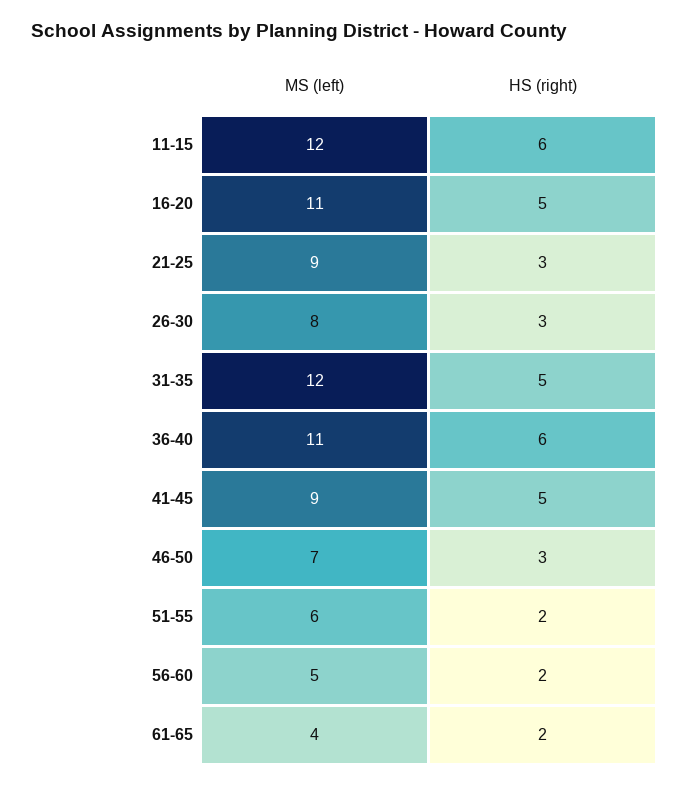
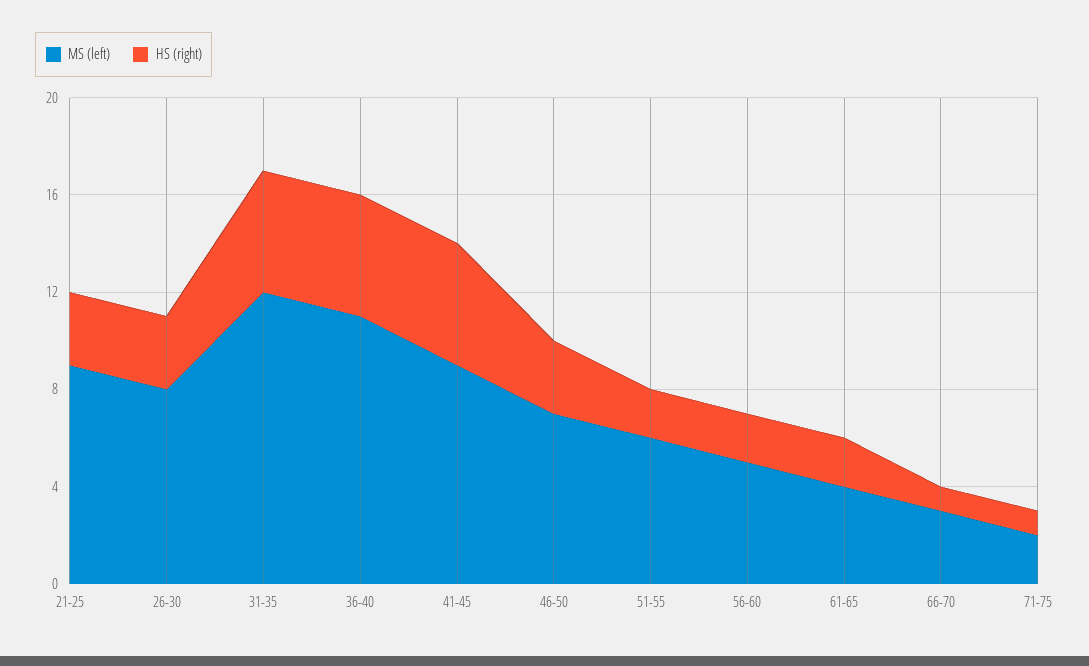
MS (left), 11-15: 12 -> none
HS (right), 11-15: 6 -> none
MS (left), 16-20: 11 -> none
HS (right), 16-20: 5 -> none
HS (right), 36-40: 6 -> 5
MS (left), 66-70: none -> 3
HS (right), 66-70: none -> 1
MS (left), 71-75: none -> 2
HS (right), 71-75: none -> 1

